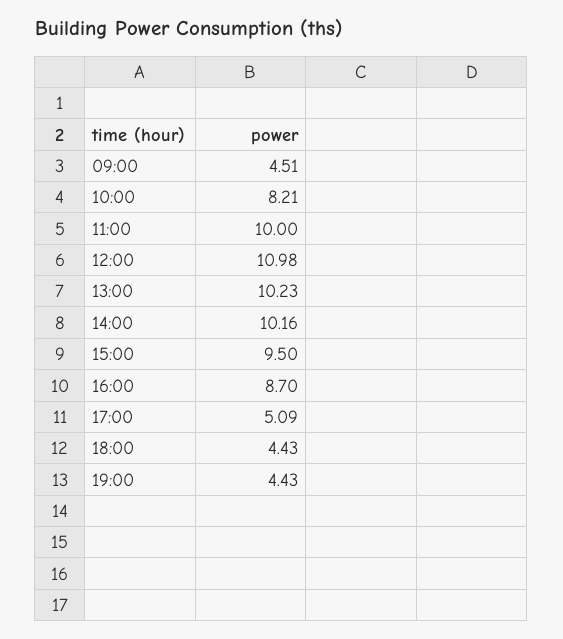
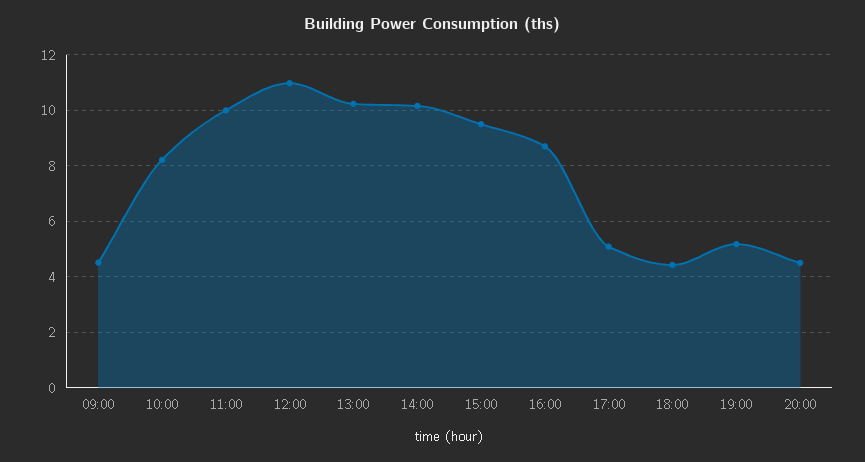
19:00: 4.43 -> 5.25
20:00: none -> 4.5

